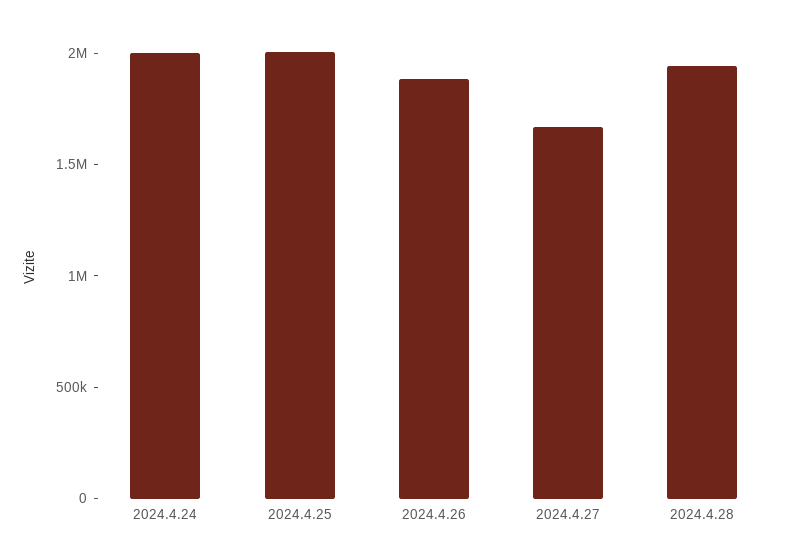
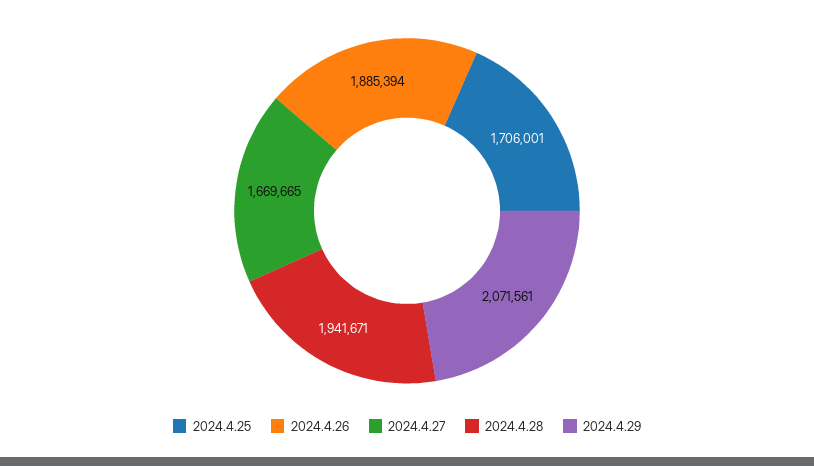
2024.4.24: 2000000 -> none
2024.4.25: 2000000 -> 1706001
2024.4.29: none -> 2071561

